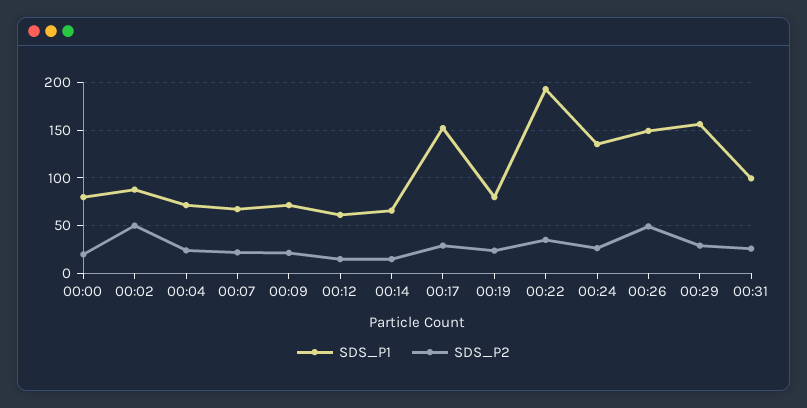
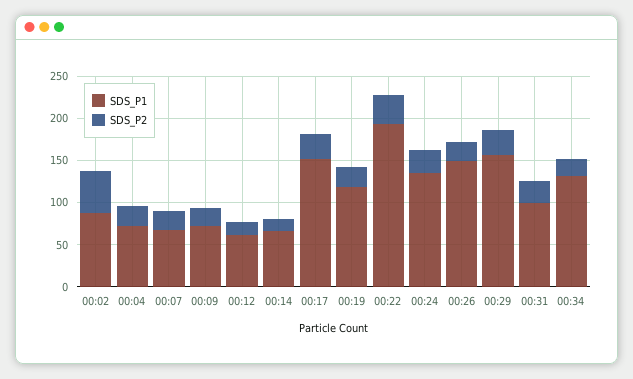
SDS_P1, 00:00: 80 -> none
SDS_P2, 00:00: 20 -> none
SDS_P1, 00:19: 80 -> 120
SDS_P2, 00:26: 50 -> 20
SDS_P1, 00:34: none -> 130
SDS_P2, 00:34: none -> 20

